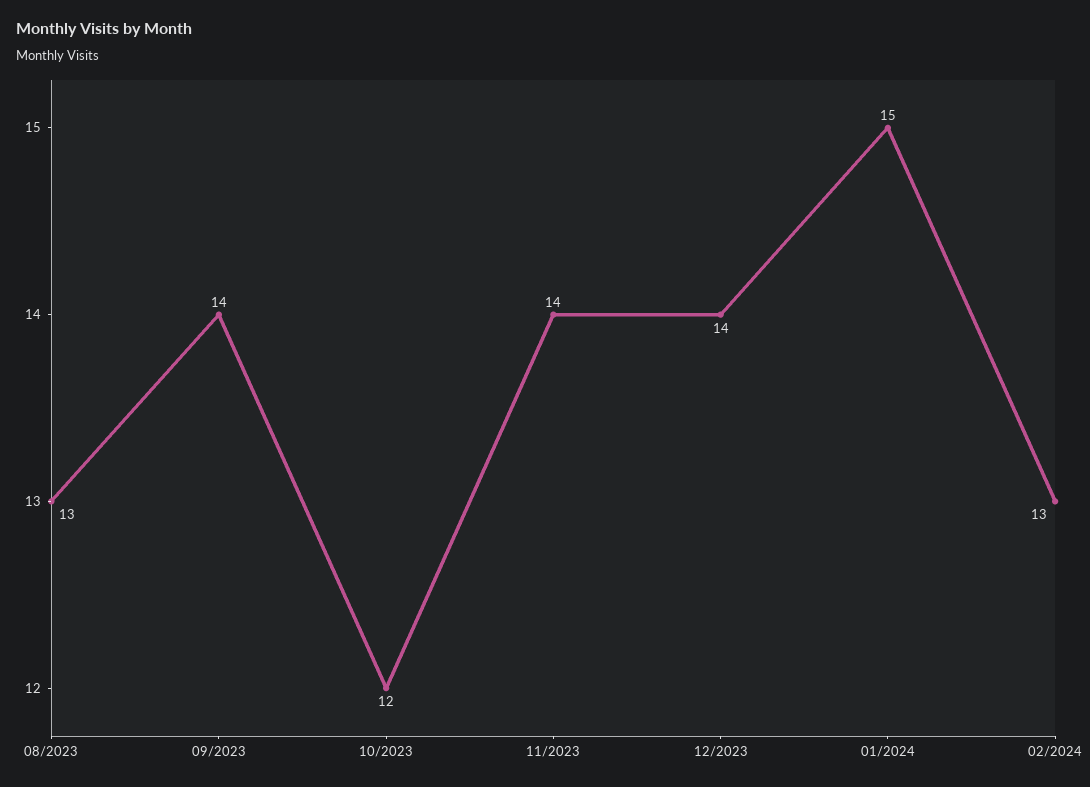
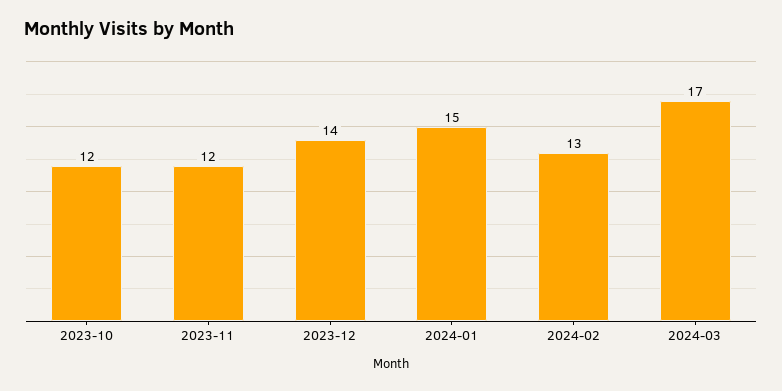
08/2023: 13 -> none
09/2023: 14 -> none
11/2023: 14 -> 12
2024-03: none -> 17

